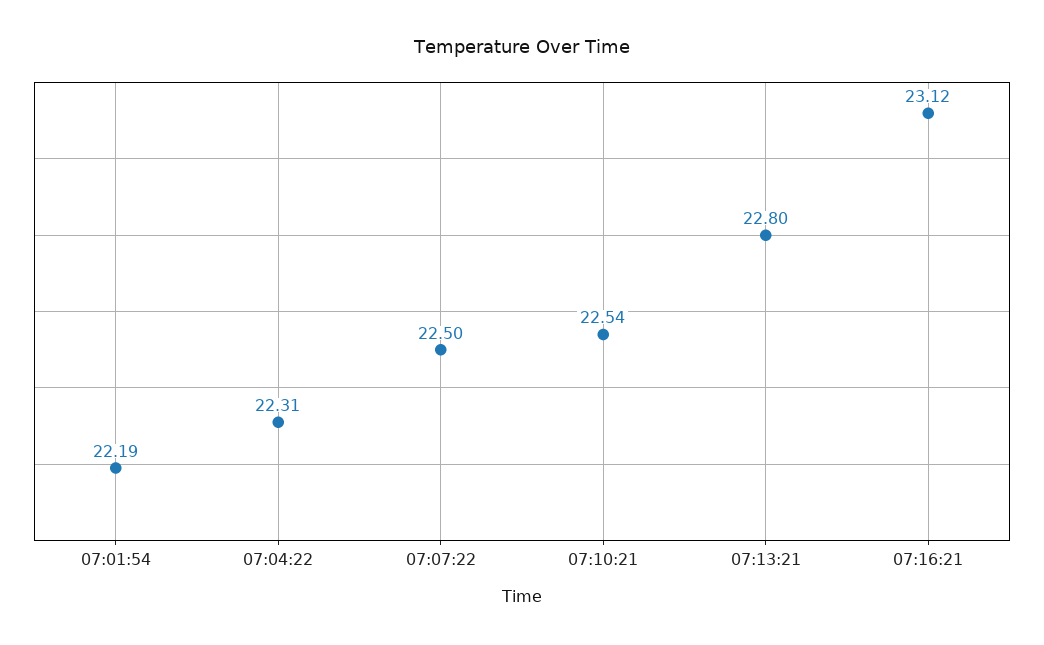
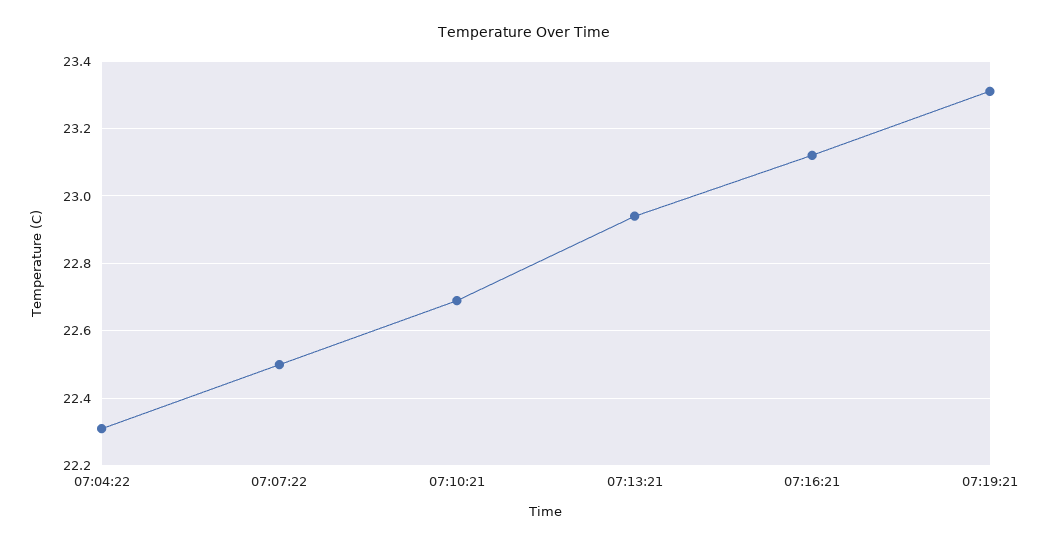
07:01:54: 22.19 -> none
07:10:21: 22.54 -> 22.7
07:13:21: 22.8 -> 22.95
07:19:21: none -> 23.3

